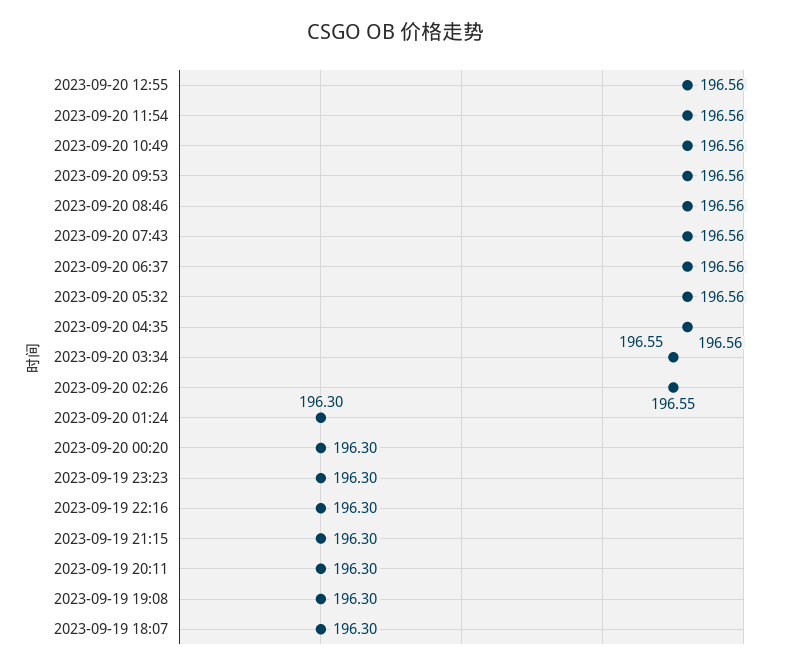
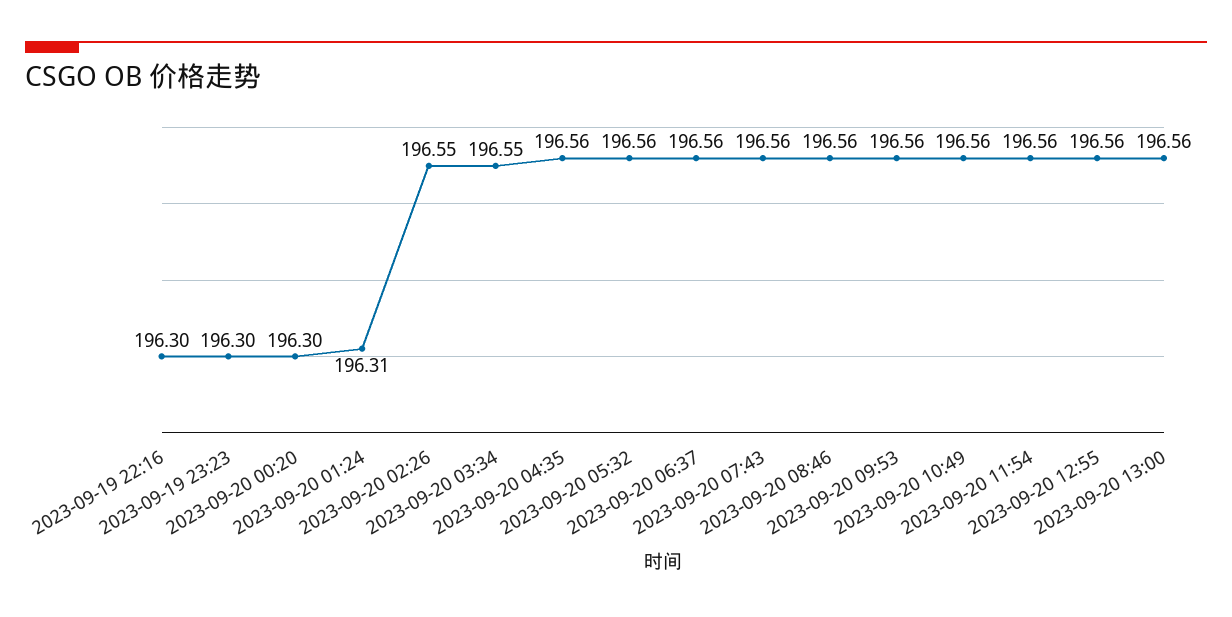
2023-09-20 01:24: 196.3 -> 196.31
2023-09-19 21:15: 196.3 -> none
2023-09-19 20:11: 196.3 -> none
2023-09-19 19:08: 196.3 -> none
2023-09-19 18:07: 196.3 -> none
2023-09-20 13:00: none -> 196.56

